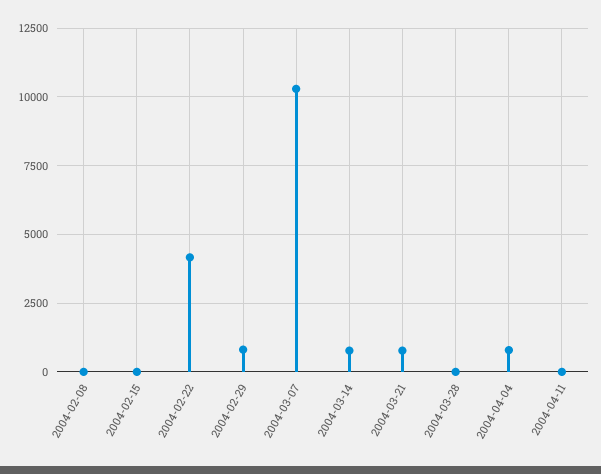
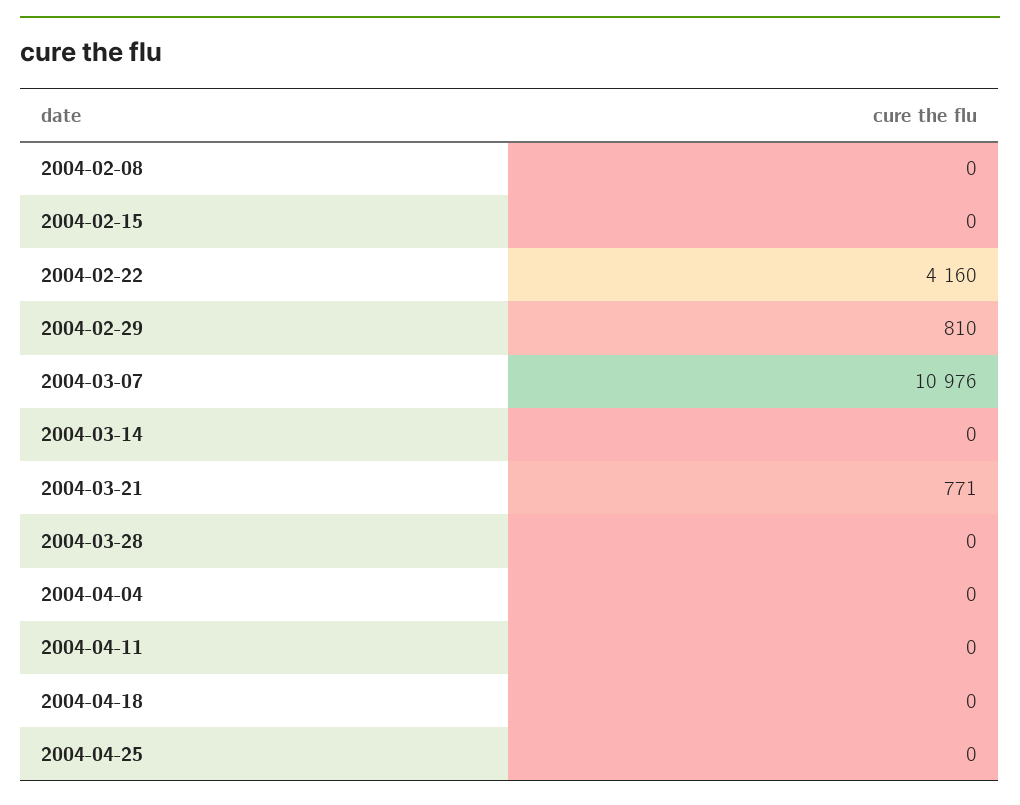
2004-03-07: 10250 -> 10976
2004-03-14: 750 -> 0
2004-04-04: 750 -> 0
2004-04-18: none -> 0
2004-04-25: none -> 0

